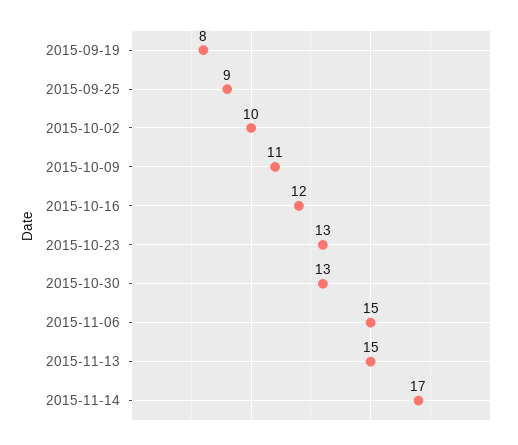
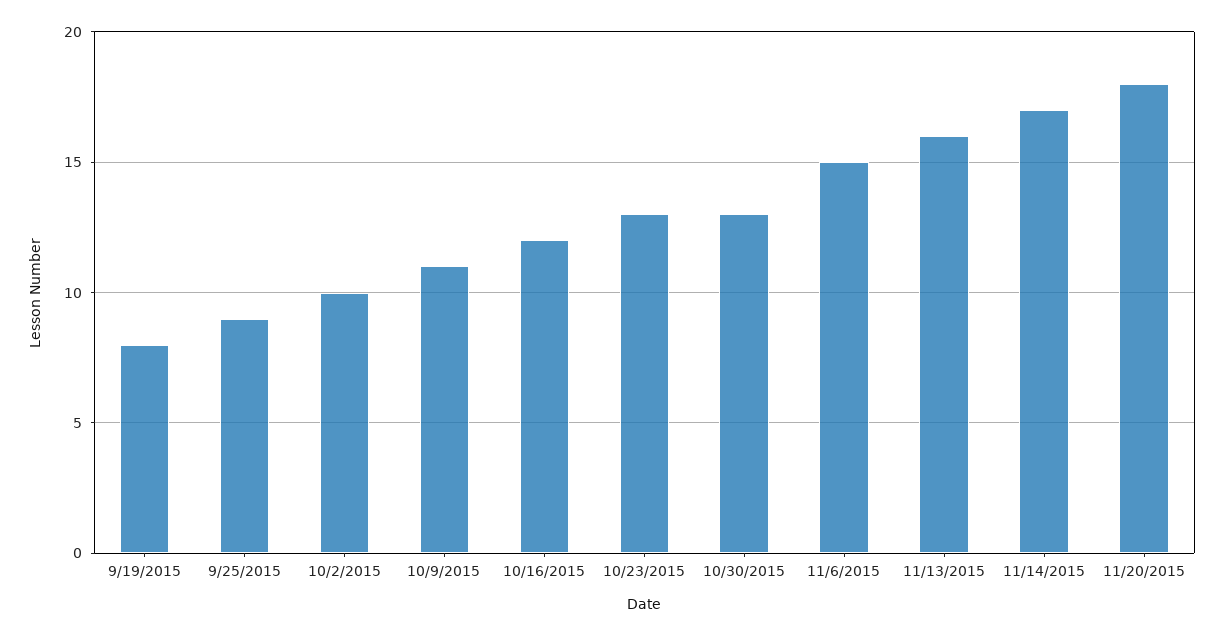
2015-11-13: 15 -> 16
11/20/2015: none -> 18

